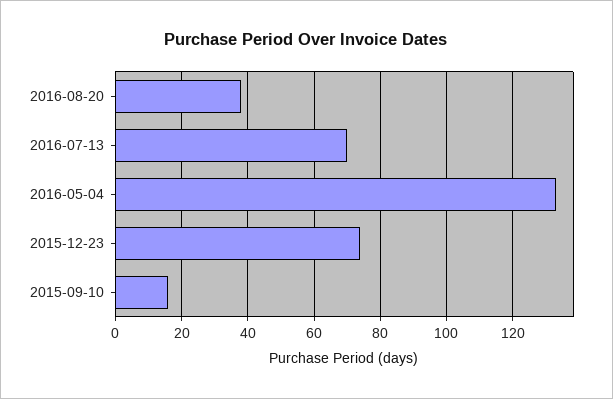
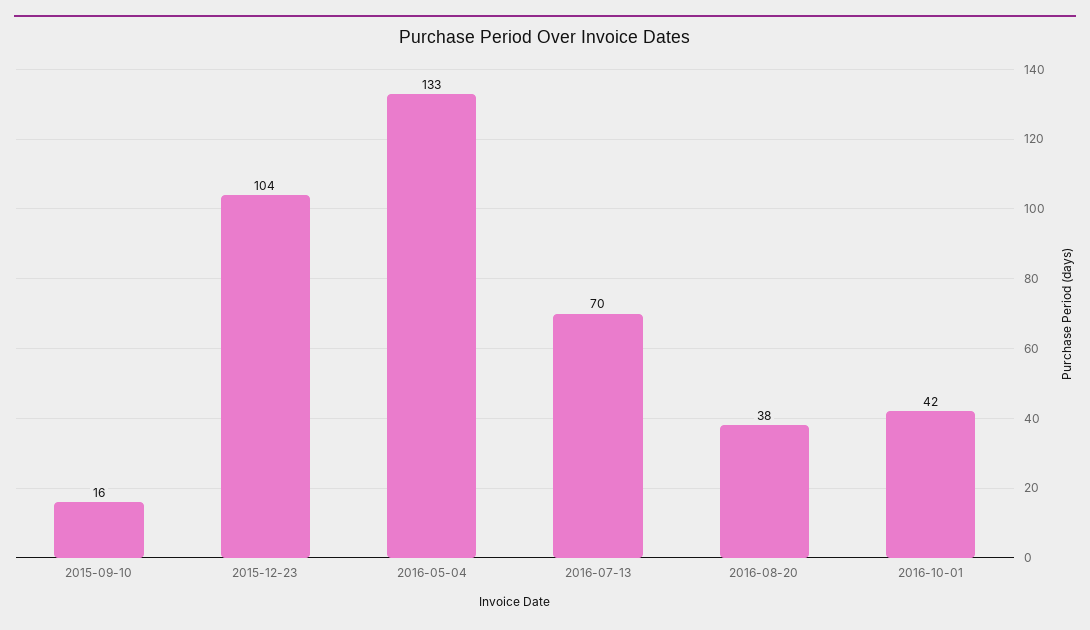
2015-12-23: 75 -> 104
2016-10-01: none -> 42

